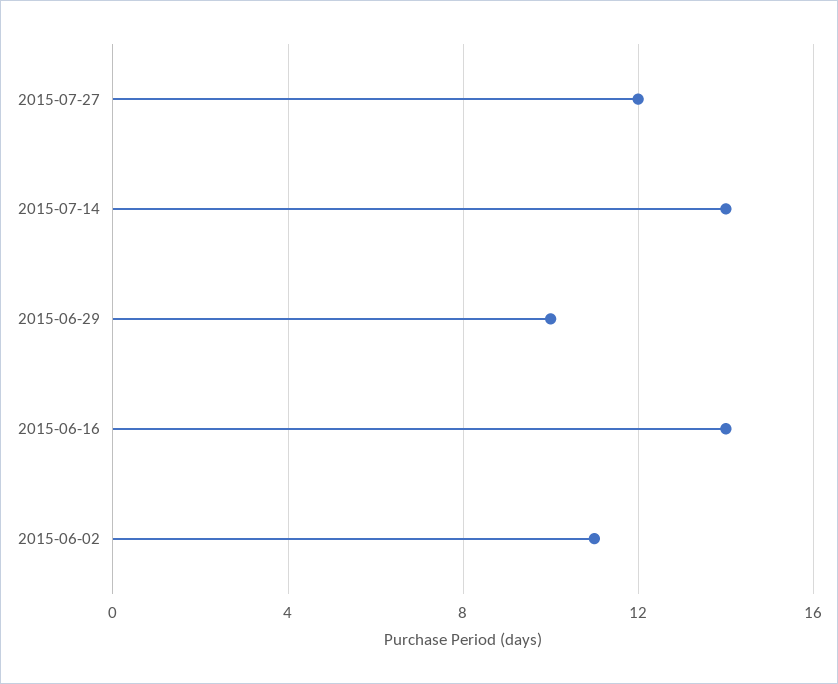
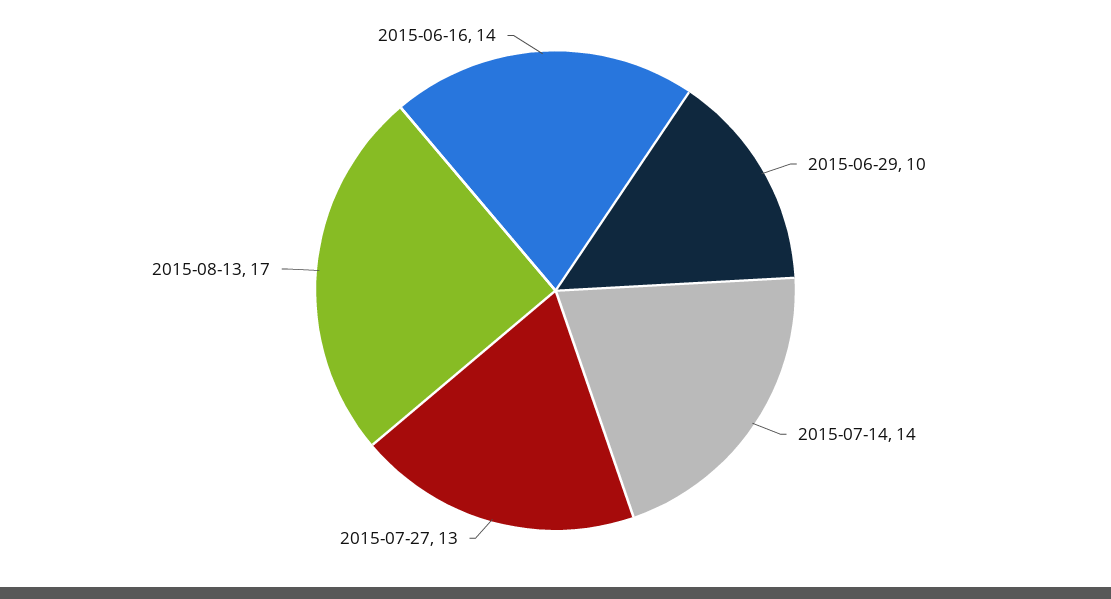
2015-07-27: 12 -> 13
2015-06-02: 11 -> none
2015-08-13: none -> 17

